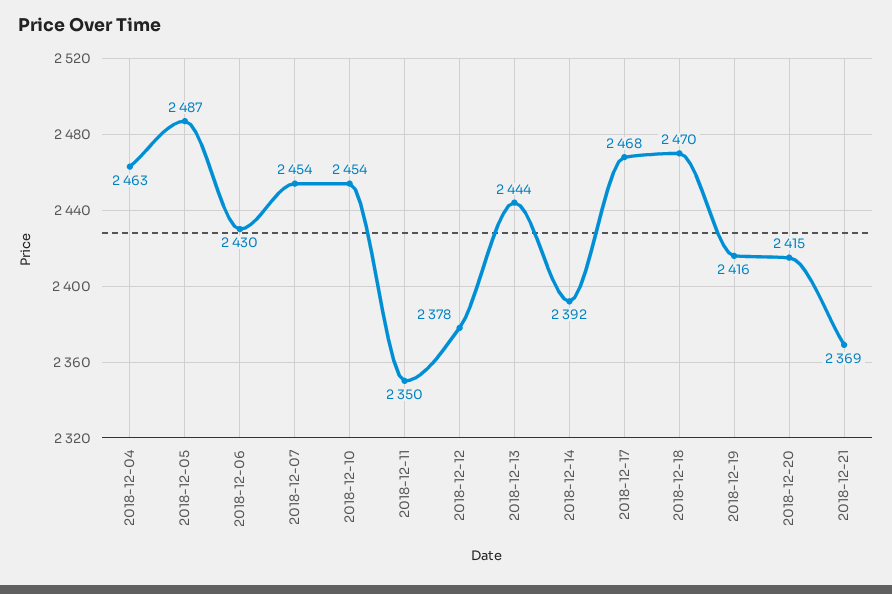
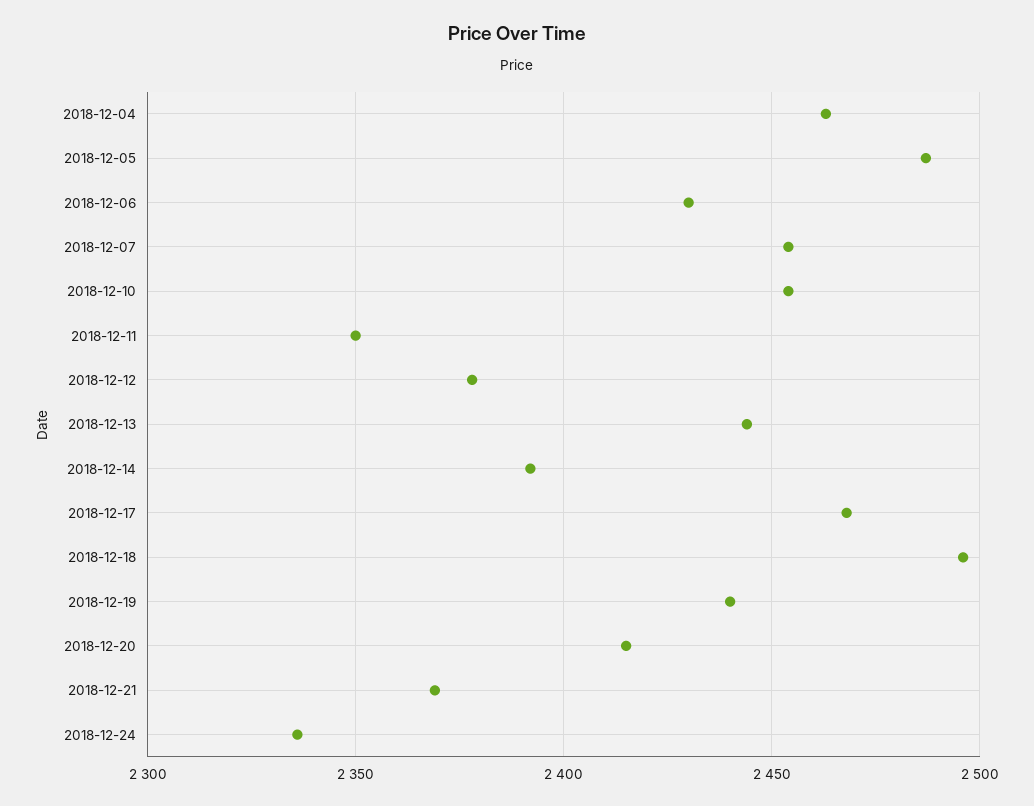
2018-12-18: 2470 -> 2495
2018-12-19: 2416 -> 2440
2018-12-24: none -> 2335

